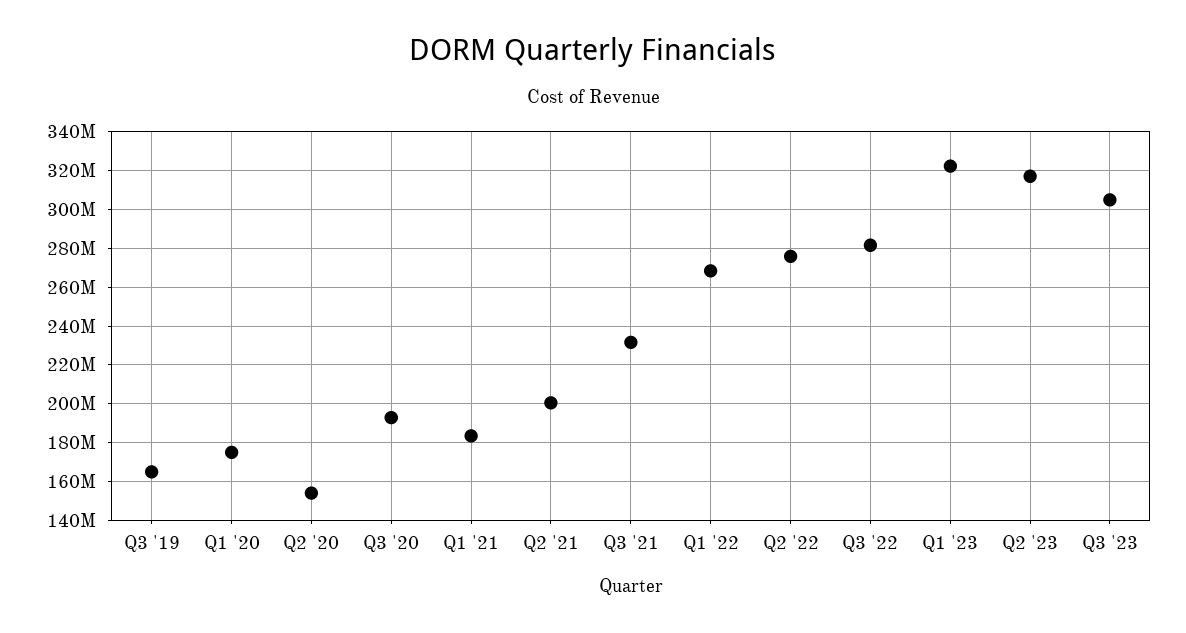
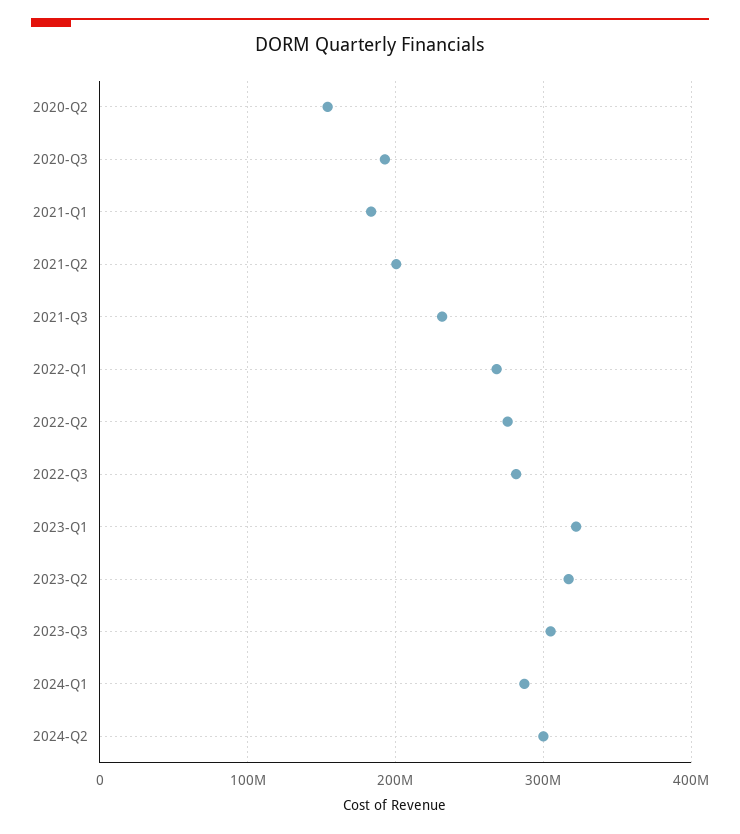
Q3 '19: 165000000 -> none
Q1 '20: 175000000 -> none
2024-Q1: none -> 290000000
2024-Q2: none -> 300000000

